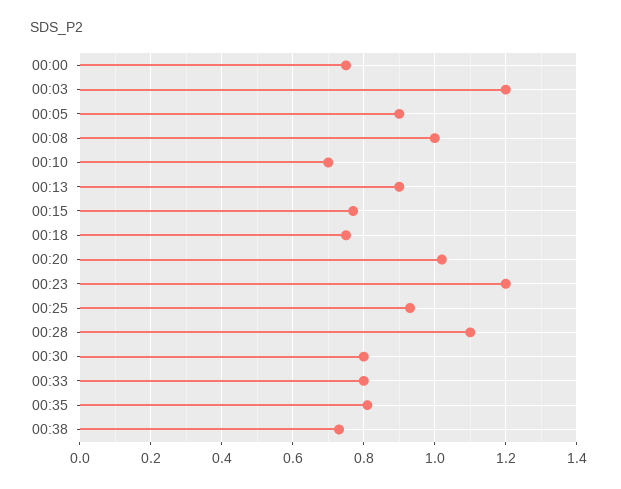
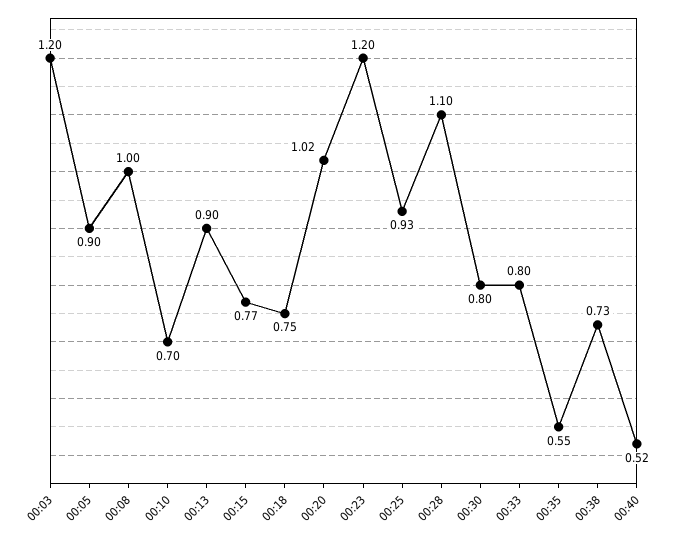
00:00: 0.75 -> none
00:35: 0.8 -> 0.55
00:40: none -> 0.52

